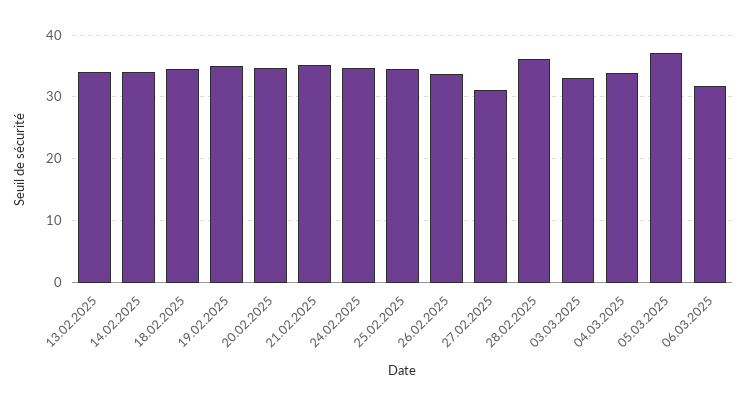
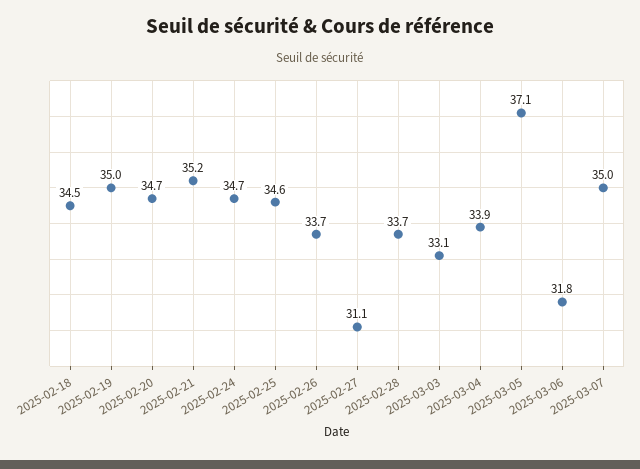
13.02.2025: 34 -> none
14.02.2025: 34 -> none
28.02.2025: 36 -> 33.7
2025-03-07: none -> 35

